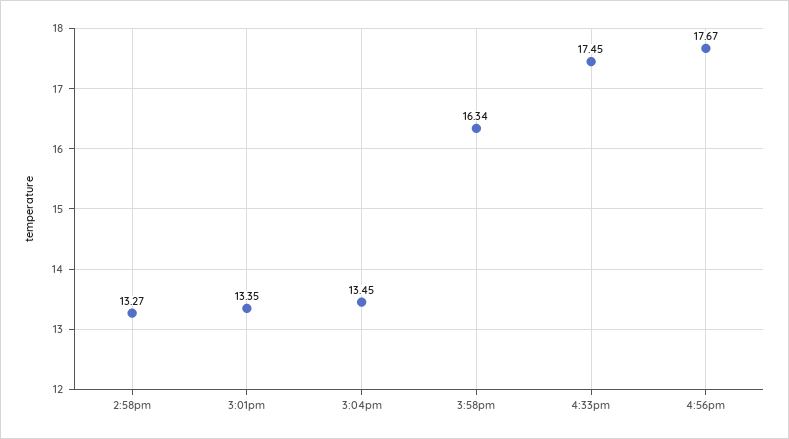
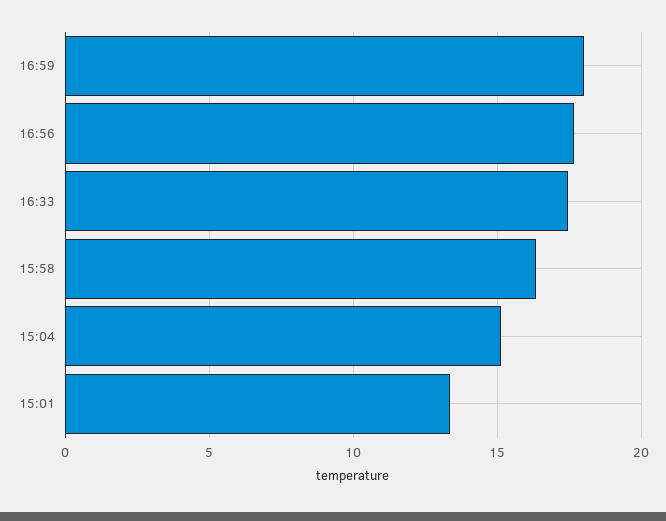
2:58pm: 13.27 -> none
3:04pm: 13.45 -> 15
16:59: none -> 18

